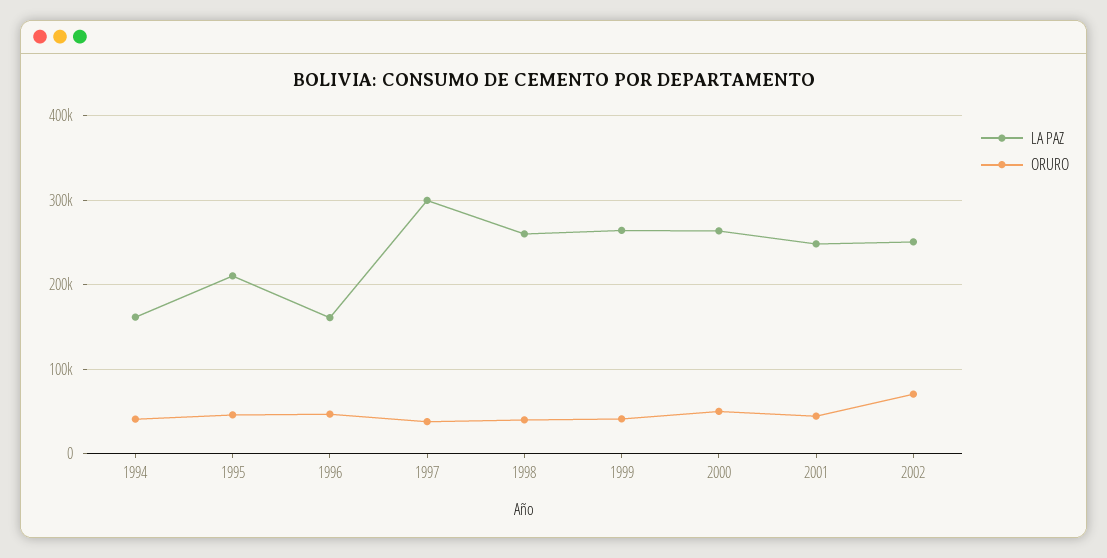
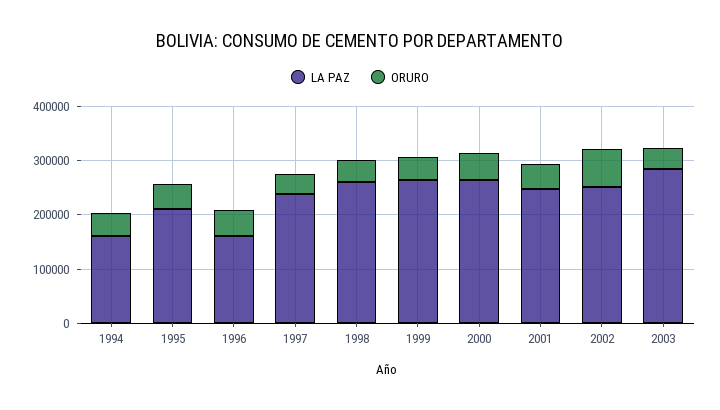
LA PAZ, 1997: 300000 -> 240000
LA PAZ, 2003: none -> 280000
ORURO, 2003: none -> 40000

